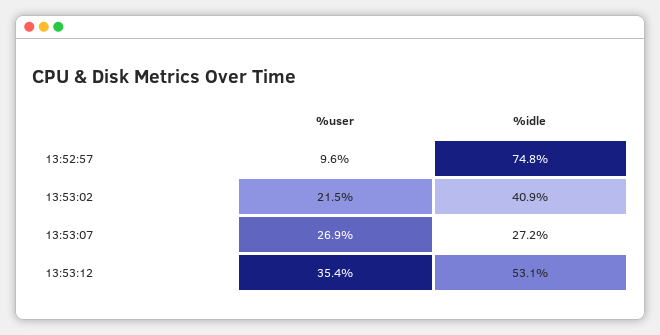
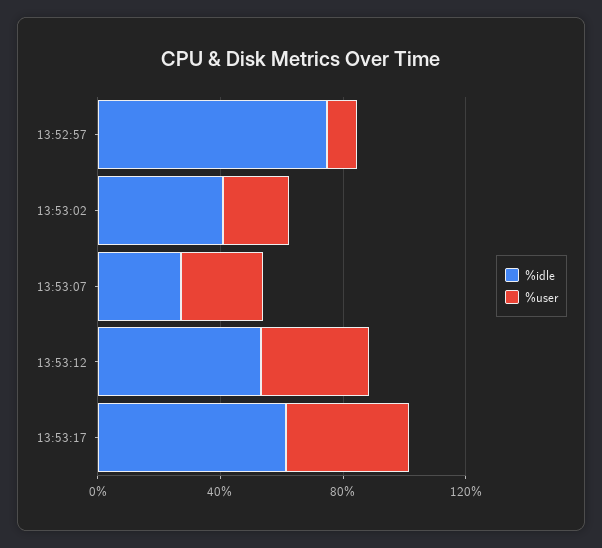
%idle, 13:53:17: none -> 60
%user, 13:53:17: none -> 40

